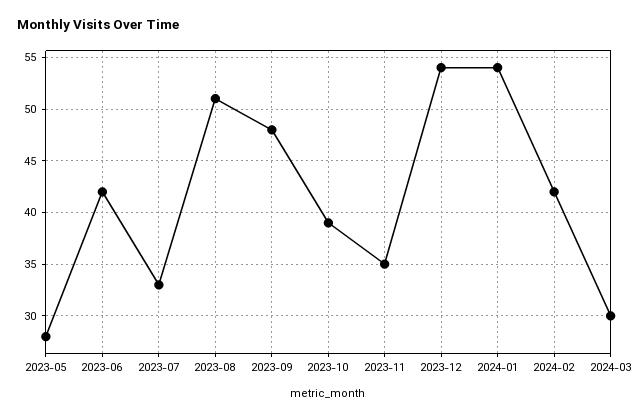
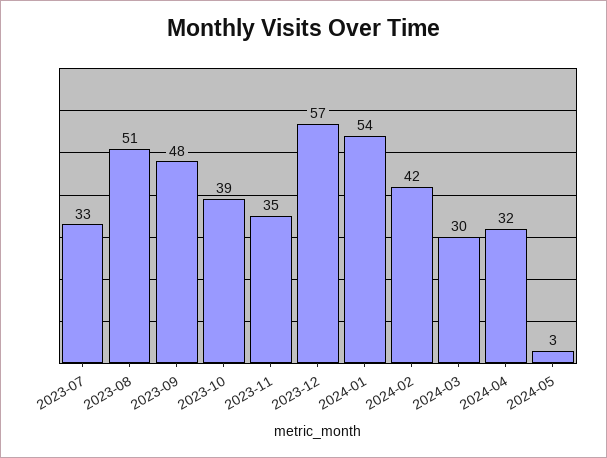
2023-05: 28 -> none
2023-06: 42 -> none
2023-12: 54 -> 57
2024-04: none -> 32
2024-05: none -> 3

